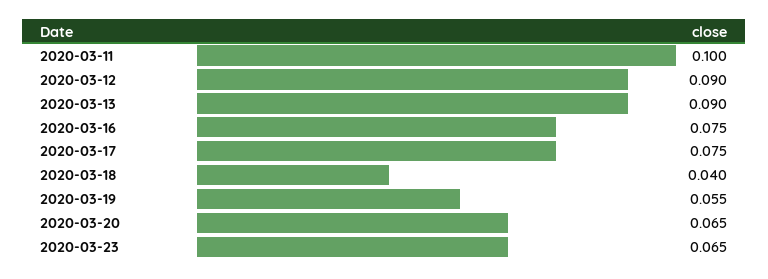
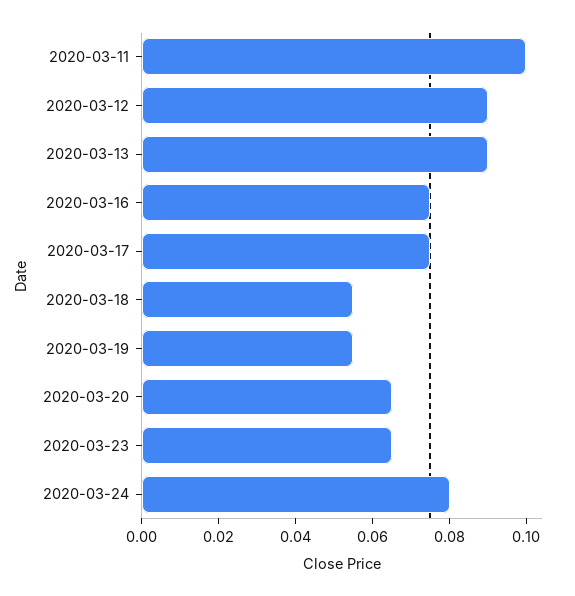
2020-03-18: 0.04 -> 0.055
2020-03-24: none -> 0.08

